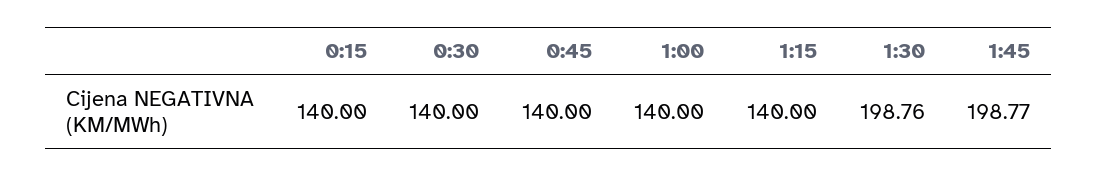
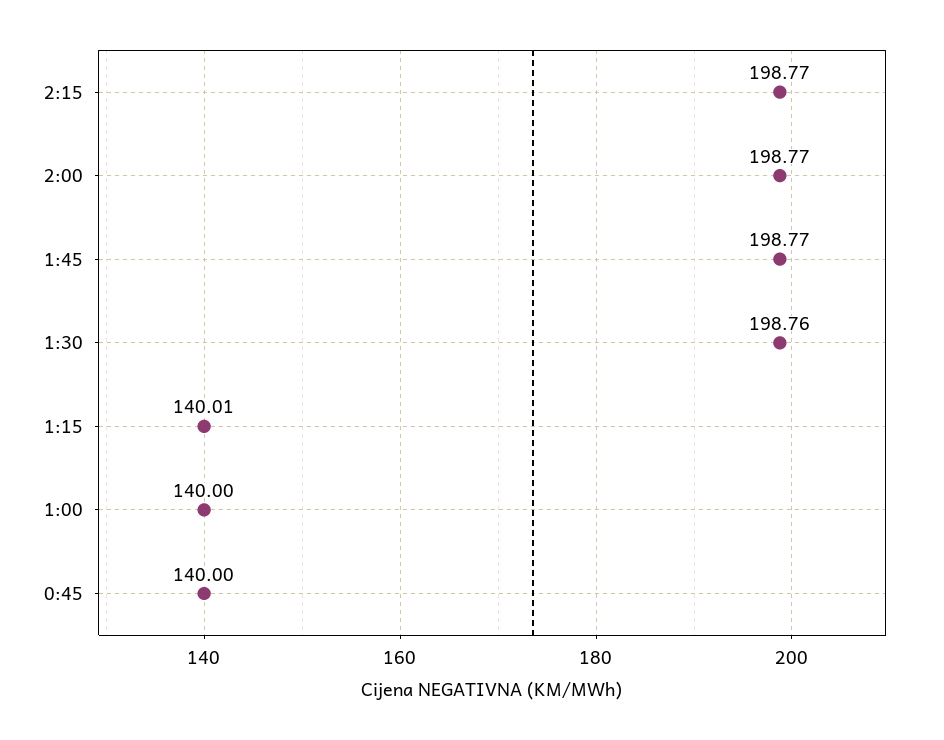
0:15: 140 -> none
0:30: 140 -> none
1:15: 140 -> 140.01
2:15: none -> 198.77
2:00: none -> 198.77

